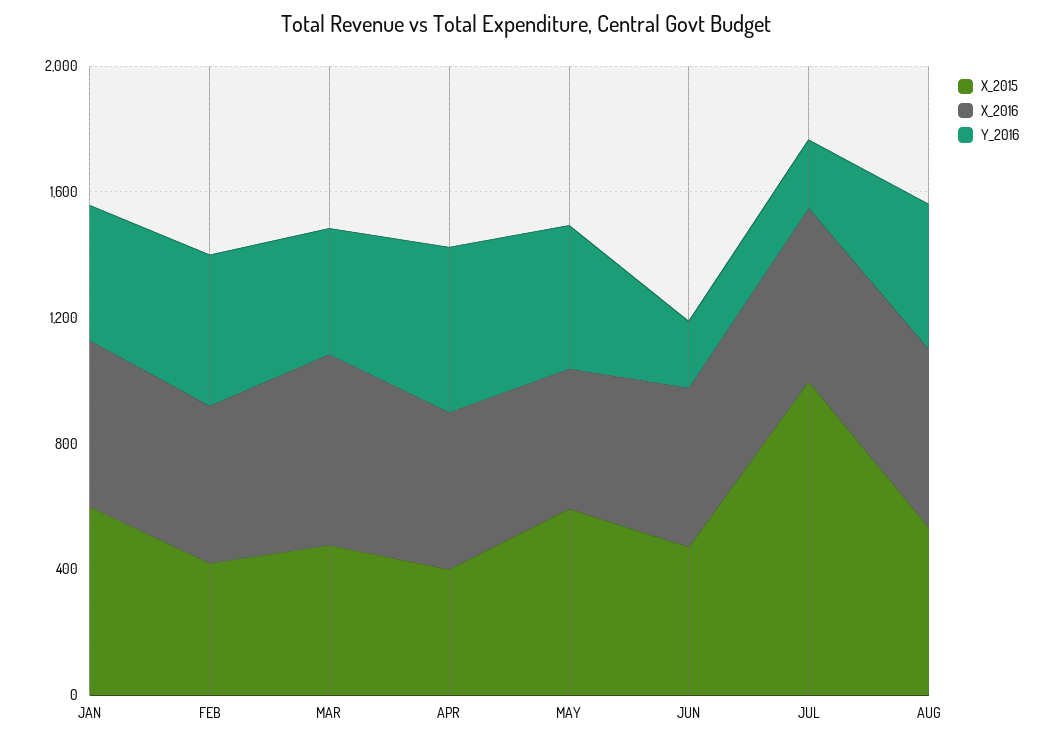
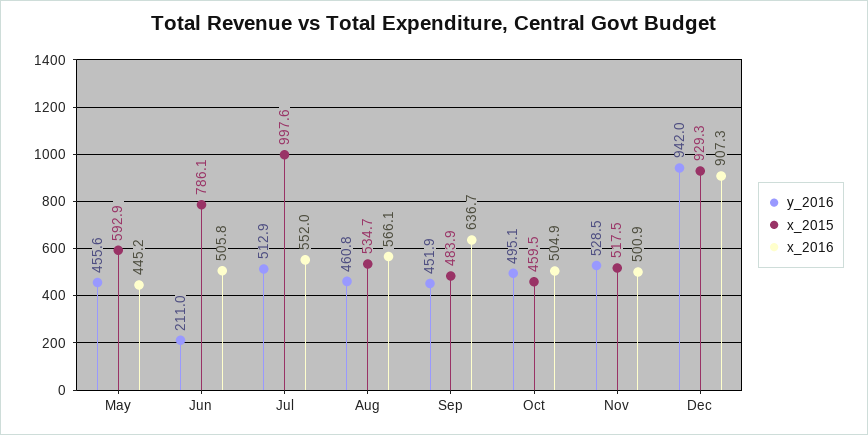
X_2015, JAN: 600 -> none
X_2016, JAN: 500 -> none
Y_2016, JAN: 400 -> none
X_2015, FEB: 400 -> none
X_2016, FEB: 500 -> none
Y_2016, FEB: 500 -> none
X_2015, MAR: 500 -> none
X_2016, MAR: 600 -> none
Y_2016, MAR: 400 -> none
X_2015, APR: 400 -> none
X_2016, APR: 500 -> none
Y_2016, APR: 500 -> none
X_2015, JUN: 500 -> 786.1
Y_2016, JUL: 200 -> 512.9
Y_2016, Sep: none -> 451.9
X_2015, Sep: none -> 483.9
X_2016, Sep: none -> 636.7
Y_2016, Oct: none -> 495.1
X_2015, Oct: none -> 459.5
X_2016, Oct: none -> 504.9
Y_2016, Nov: none -> 528.5
X_2015, Nov: none -> 517.5
X_2016, Nov: none -> 500.9
Y_2016, Dec: none -> 942
X_2015, Dec: none -> 929.3
X_2016, Dec: none -> 907.3

